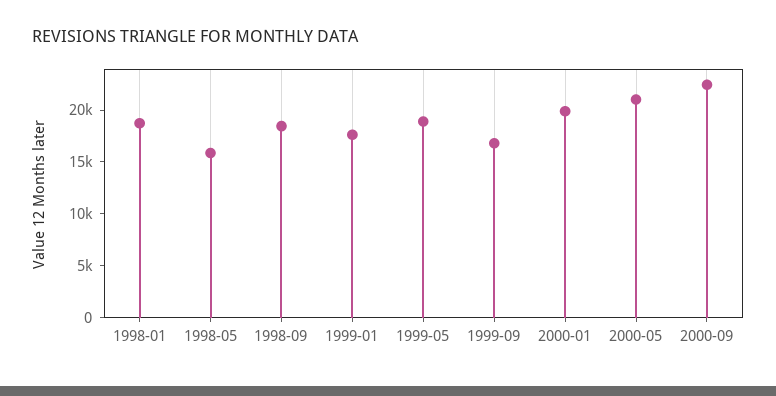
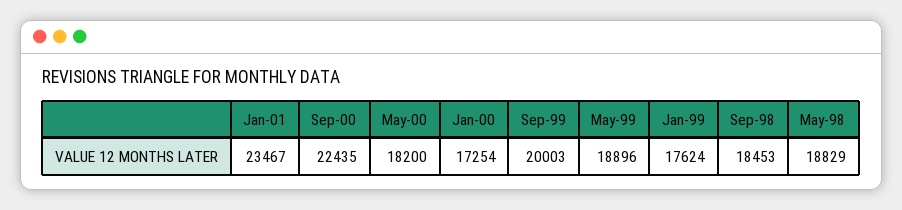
1998-01: 19000 -> none
1998-05: 16000 -> 18829
1999-09: 17000 -> 20003
2000-01: 20000 -> 17254
2000-05: 21000 -> 18200
Jan-01: none -> 23467

